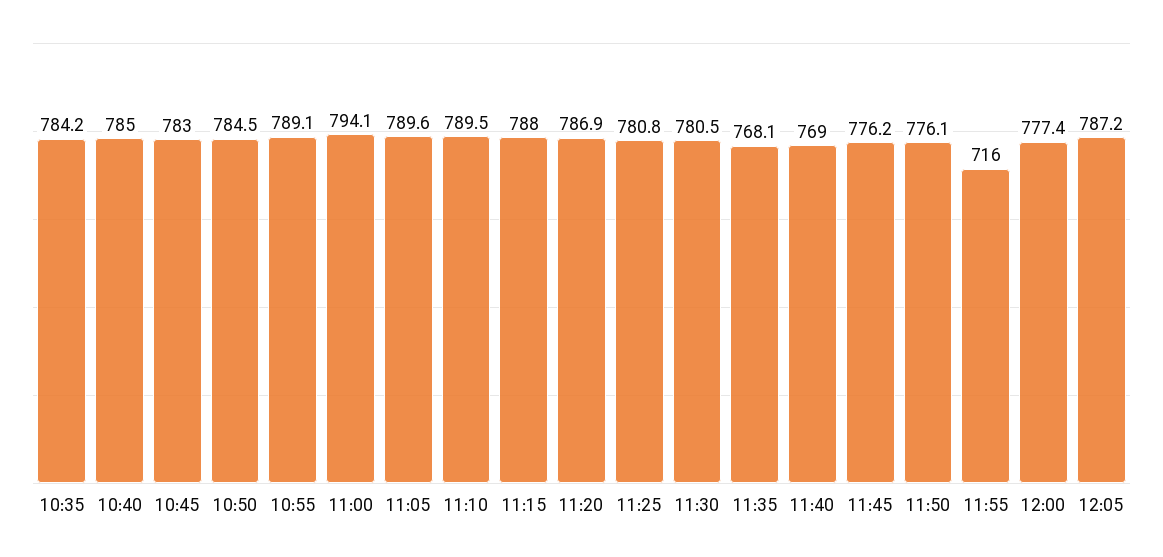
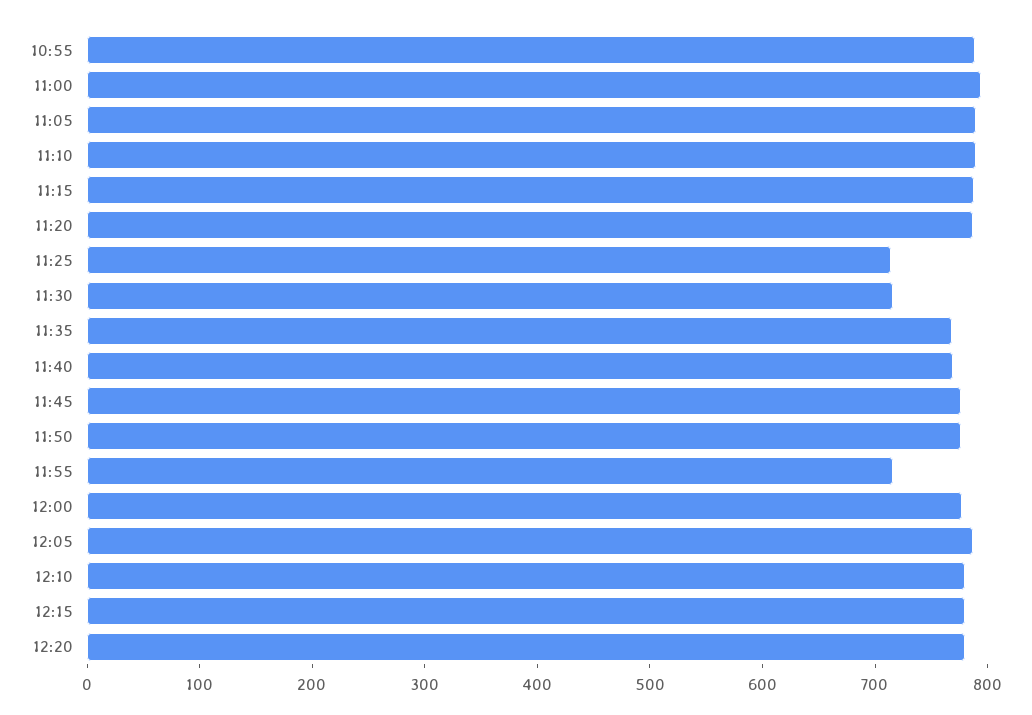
10:35: 784.2 -> none
10:40: 785 -> none
10:45: 783 -> none
10:50: 784.5 -> none
11:25: 780.8 -> 720
11:30: 780.5 -> 720
12:10: none -> 780
12:15: none -> 780
12:20: none -> 780

